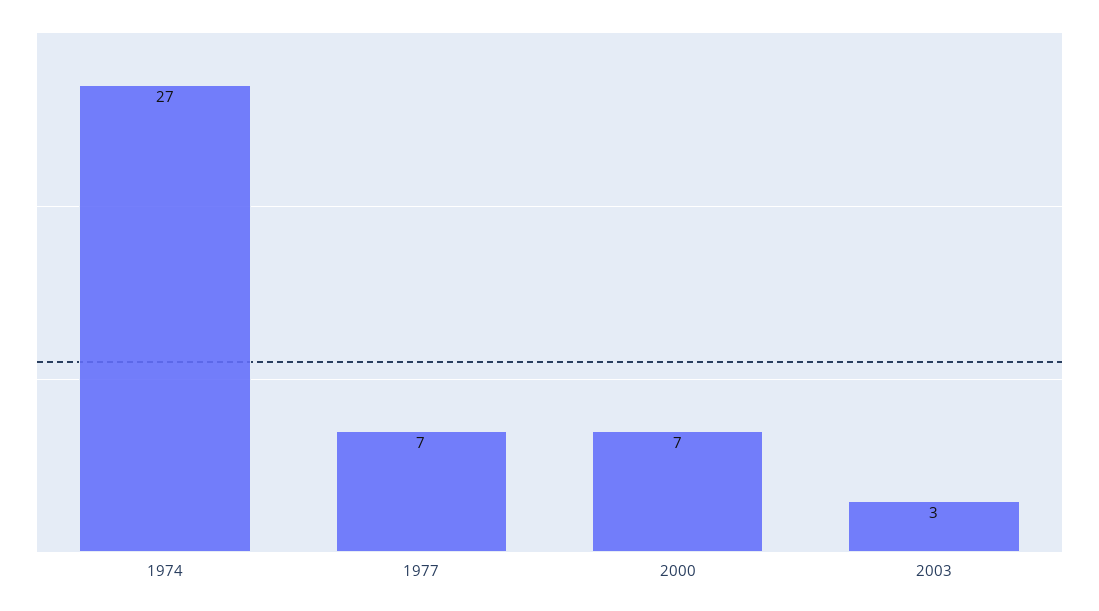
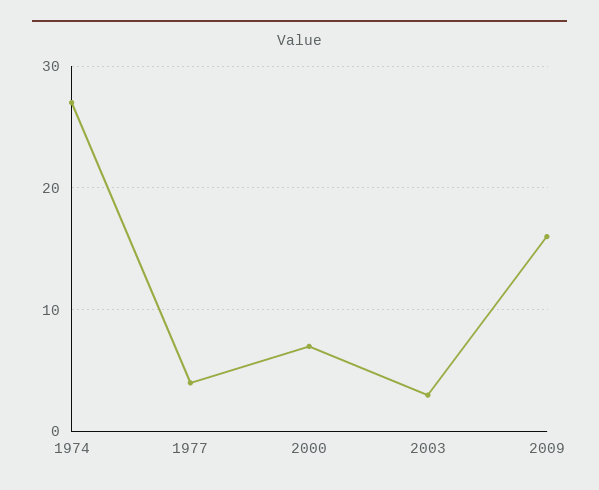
1977: 7 -> 4
2009: none -> 16

